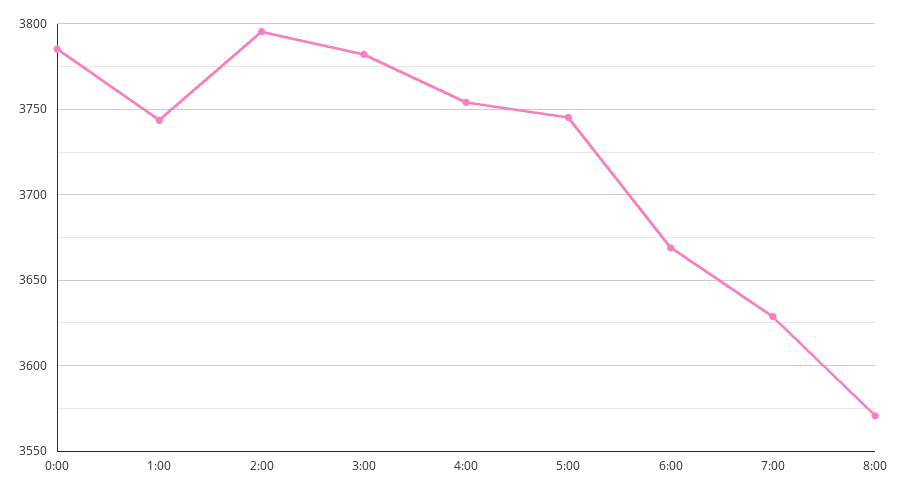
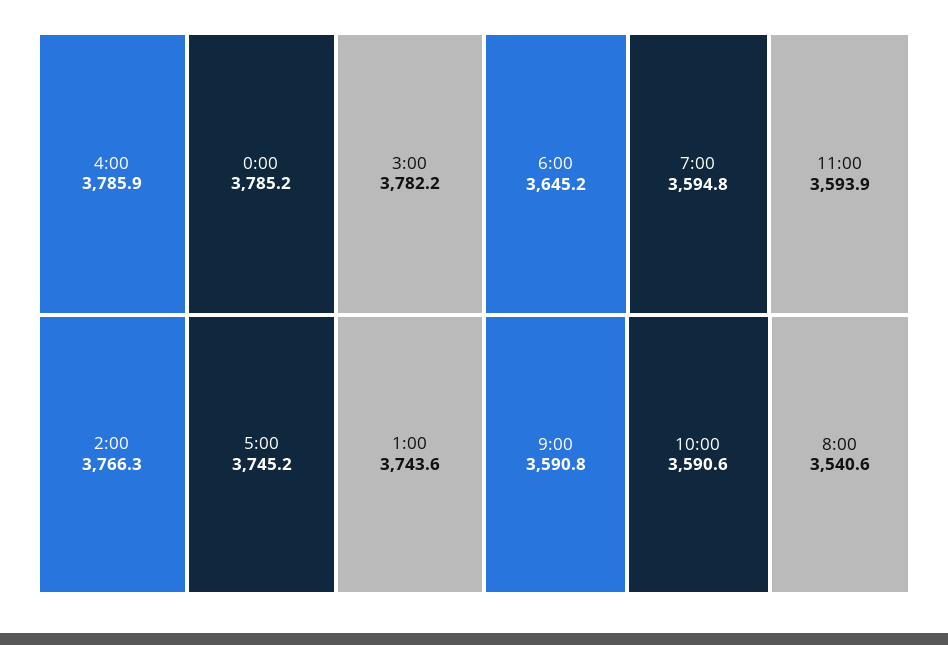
2:00: 3795 -> 3766.3
4:00: 3755 -> 3785.9
6:00: 3670 -> 3645.2
7:00: 3630 -> 3594.8
8:00: 3570 -> 3540.6
11:00: none -> 3593.9
9:00: none -> 3590.8
10:00: none -> 3590.6

